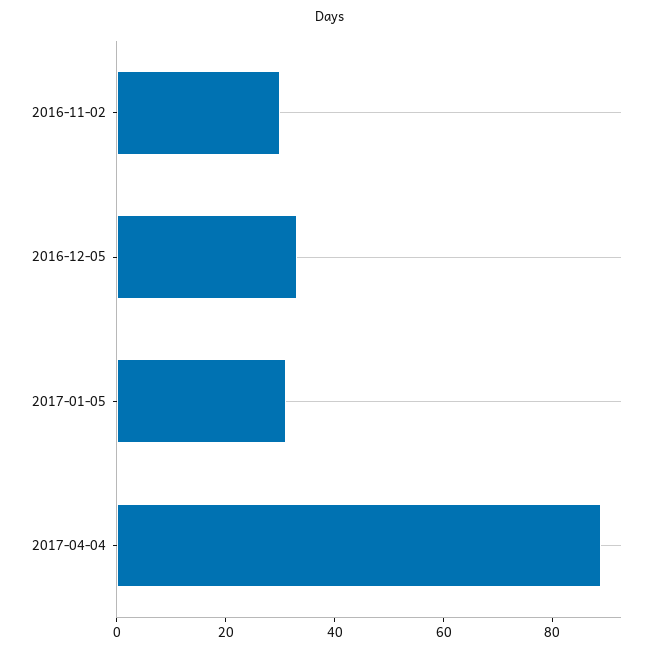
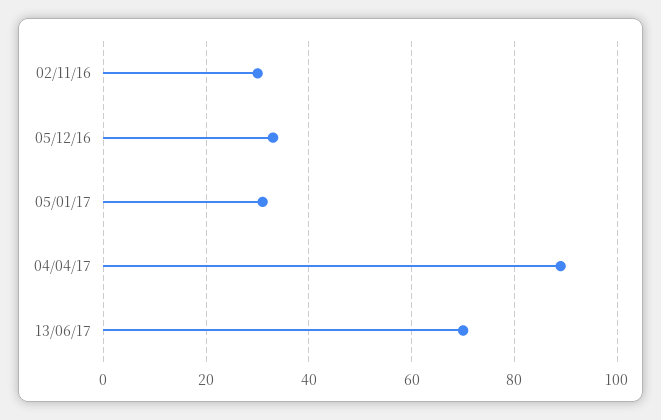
13/06/17: none -> 70

